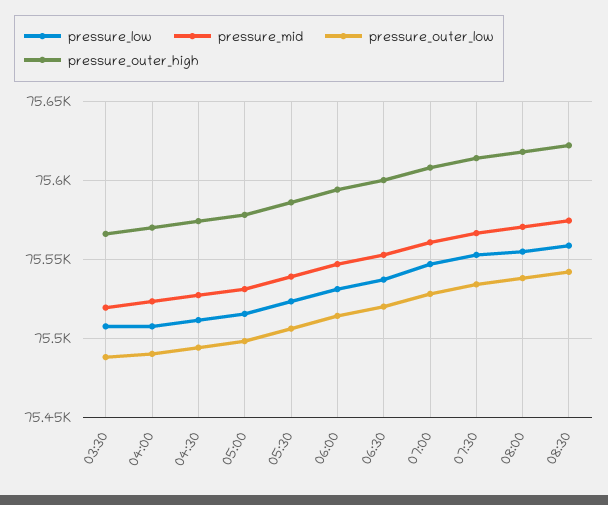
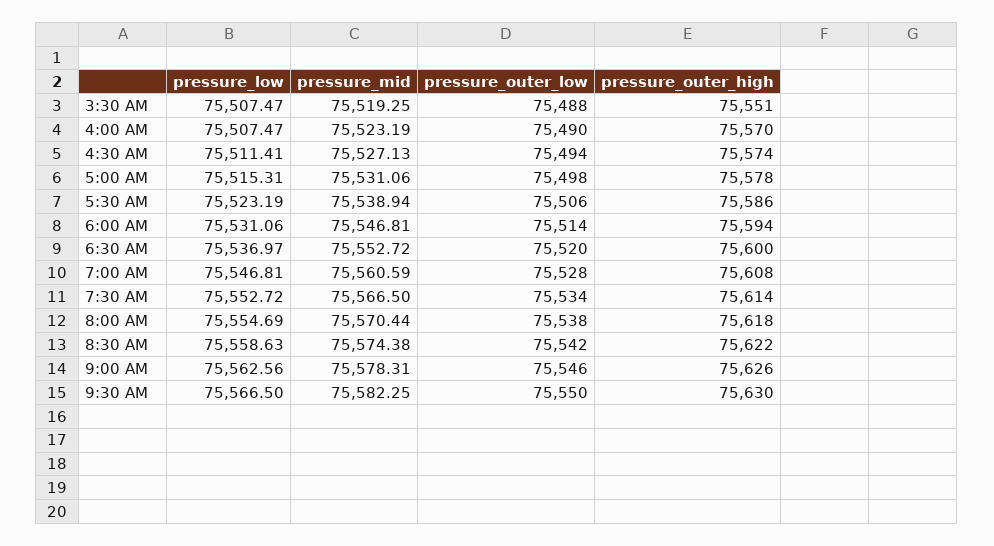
pressure_outer_high, 03:30: 75565 -> 75551
pressure_low, 9:00 AM: none -> 75562.56
pressure_mid, 9:00 AM: none -> 75578.31
pressure_outer_low, 9:00 AM: none -> 75546
pressure_outer_high, 9:00 AM: none -> 75626
pressure_low, 9:30 AM: none -> 75566.5
pressure_mid, 9:30 AM: none -> 75582.25
pressure_outer_low, 9:30 AM: none -> 75550
pressure_outer_high, 9:30 AM: none -> 75630

